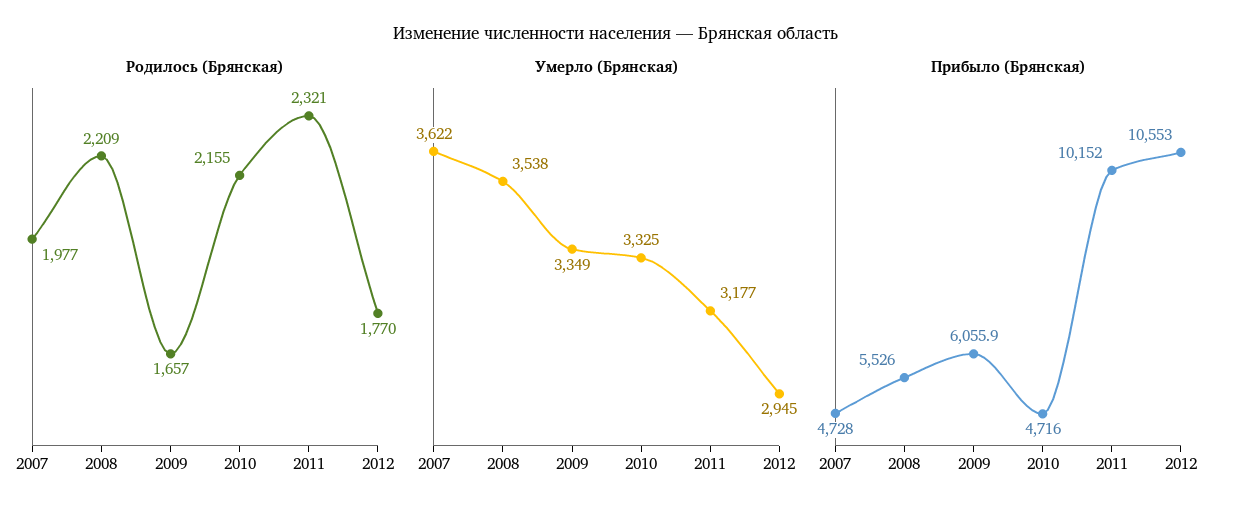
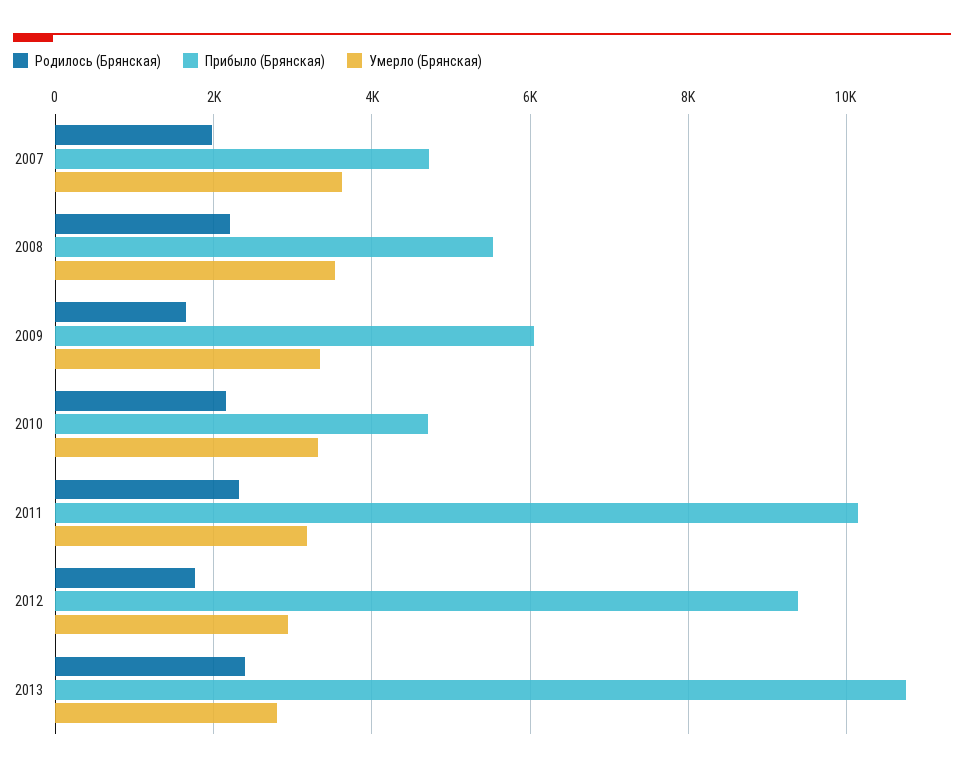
Прибыло (Брянская), 2012: 10553 -> 9400
Родилось (Брянская), 2013: none -> 2400
Прибыло (Брянская), 2013: none -> 10800
Умерло (Брянская), 2013: none -> 2800

